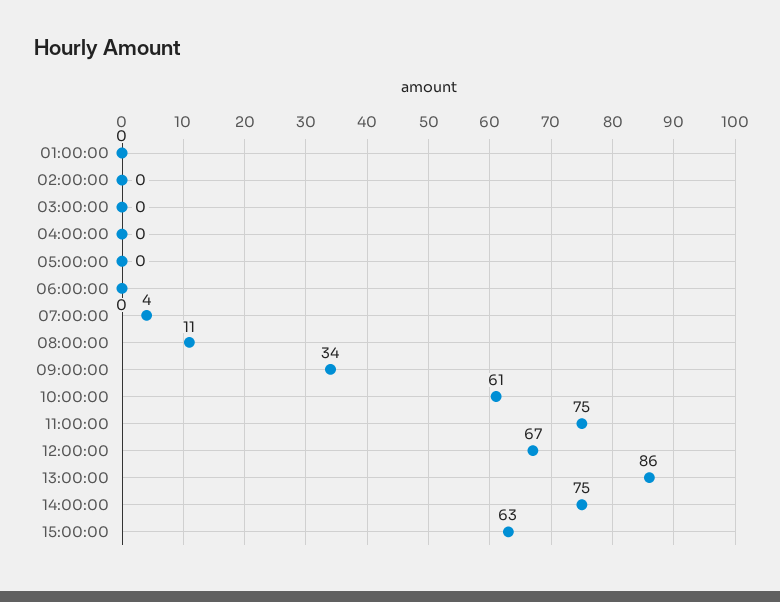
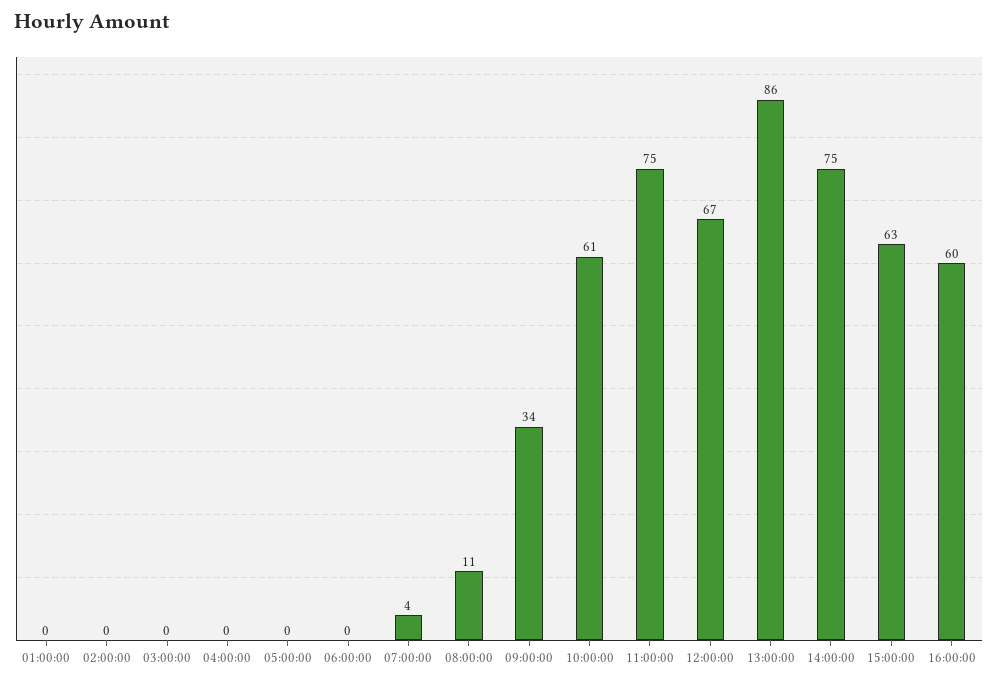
16:00:00: none -> 60

